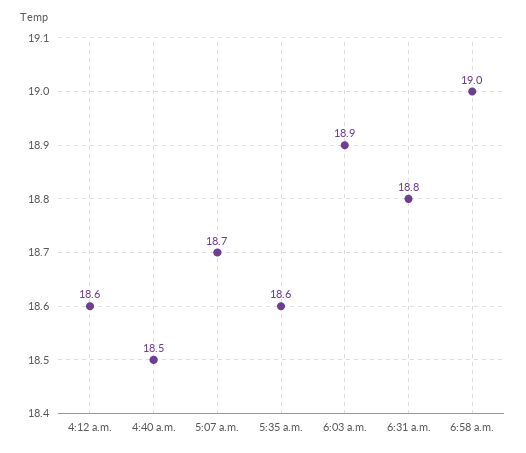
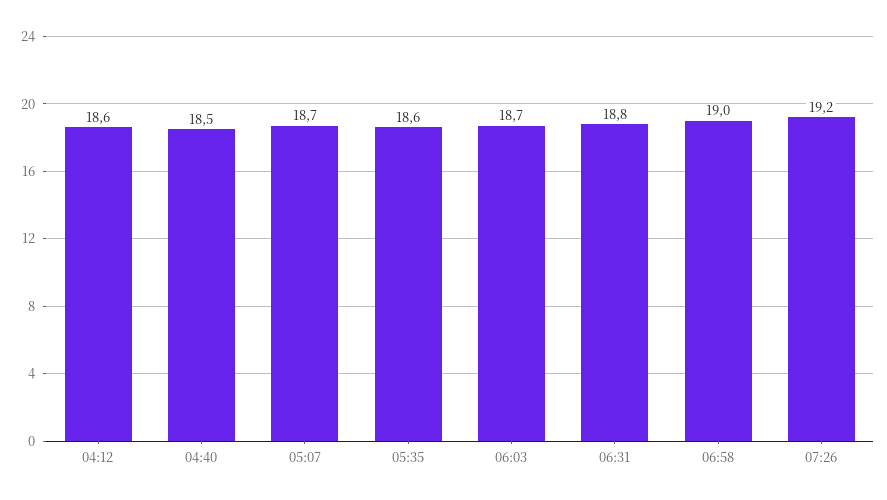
6:03 a.m.: 18.9 -> 18.7
07:26: none -> 19.2

